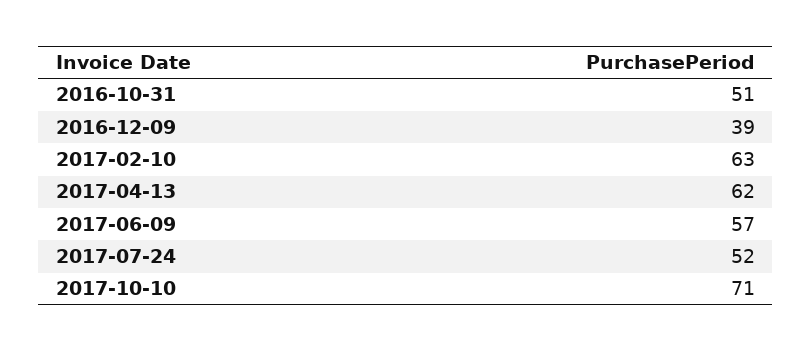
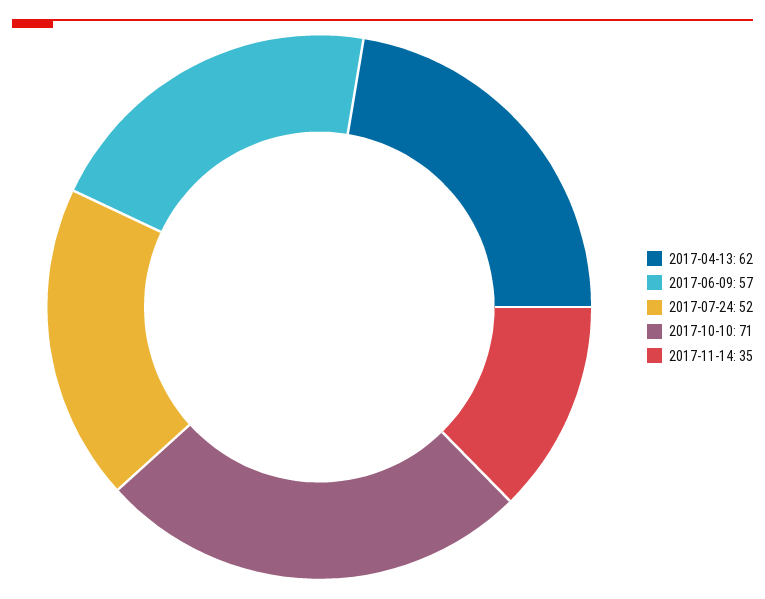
2016-10-31: 51 -> none
2016-12-09: 39 -> none
2017-02-10: 63 -> none
2017-11-14: none -> 35

